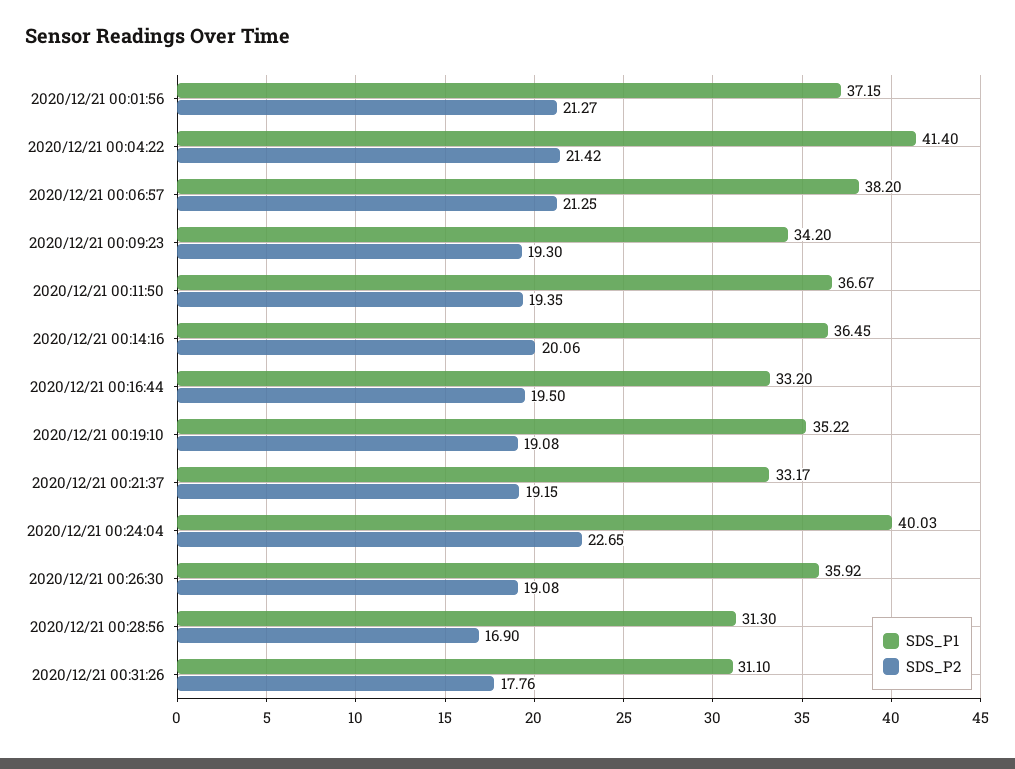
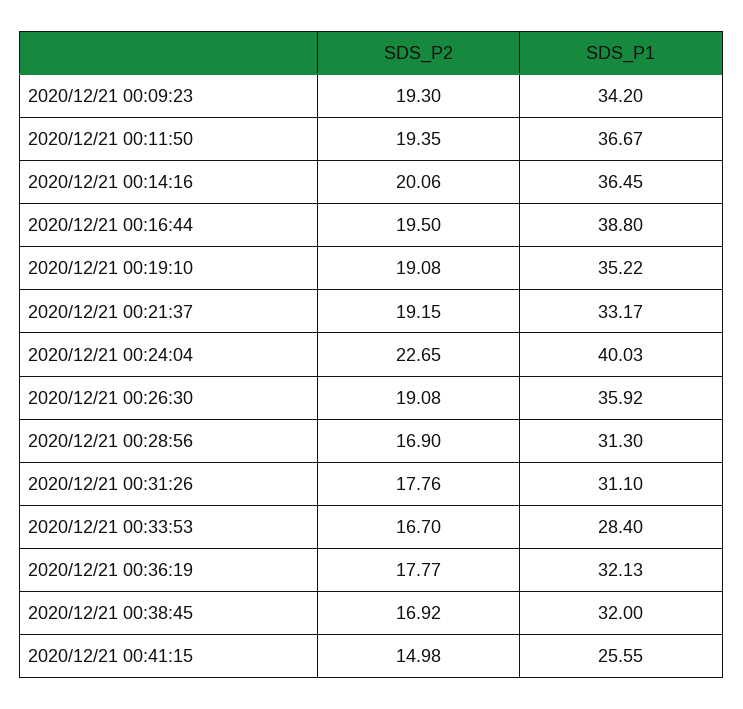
SDS_P1, 2020/12/21 00:01:56: 37.15 -> none
SDS_P2, 2020/12/21 00:01:56: 21.27 -> none
SDS_P1, 2020/12/21 00:04:22: 41.4 -> none
SDS_P2, 2020/12/21 00:04:22: 21.42 -> none
SDS_P1, 2020/12/21 00:06:57: 38.2 -> none
SDS_P2, 2020/12/21 00:06:57: 21.25 -> none
SDS_P1, 2020/12/21 00:16:44: 33.2 -> 38.8
SDS_P2, 2020/12/21 00:33:53: none -> 16.7
SDS_P1, 2020/12/21 00:33:53: none -> 28.4
SDS_P2, 2020/12/21 00:36:19: none -> 17.77
SDS_P1, 2020/12/21 00:36:19: none -> 32.13
SDS_P2, 2020/12/21 00:38:45: none -> 16.92
SDS_P1, 2020/12/21 00:38:45: none -> 32
SDS_P2, 2020/12/21 00:41:15: none -> 14.98
SDS_P1, 2020/12/21 00:41:15: none -> 25.55

